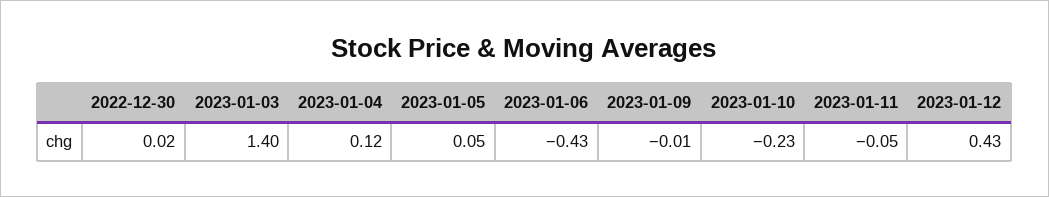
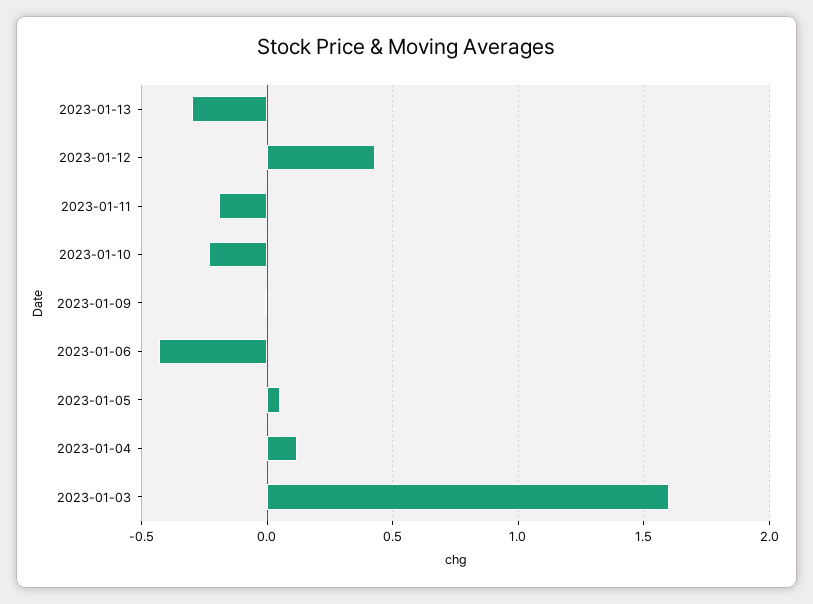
2022-12-30: 0.02 -> none
2023-01-03: 1.4 -> 1.6
2023-01-11: -0.05 -> -0.2
2023-01-13: none -> -0.3

